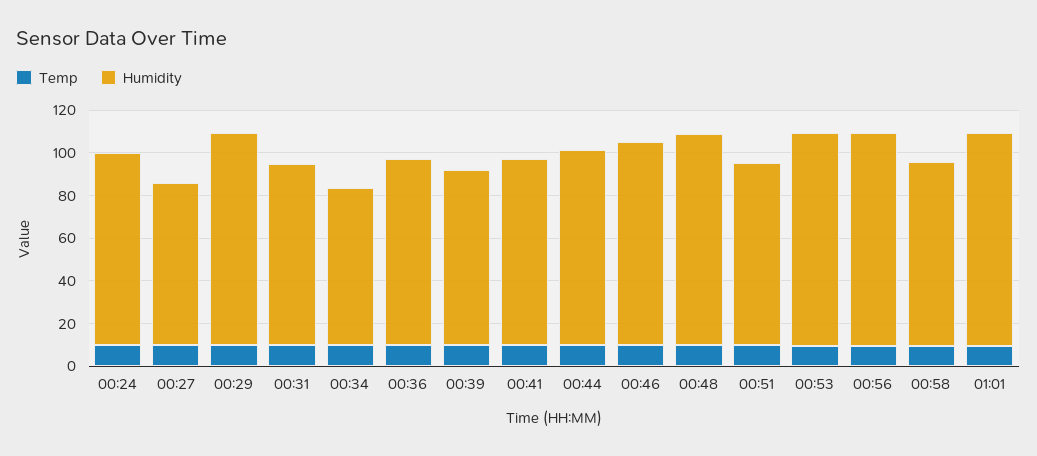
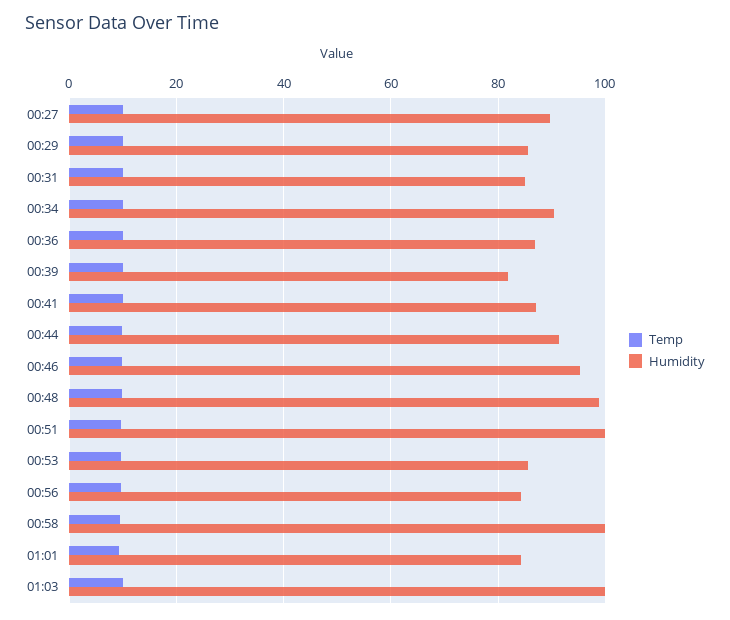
Temp, 00:24: 10 -> none
Humidity, 00:24: 90 -> none
Humidity, 00:27: 75 -> 90
Humidity, 00:29: 100 -> 86
Humidity, 00:34: 75 -> 90
Humidity, 00:51: 85 -> 100
Humidity, 00:53: 100 -> 86
Humidity, 00:56: 100 -> 84
Humidity, 00:58: 85 -> 100
Humidity, 01:01: 100 -> 84
Temp, 01:03: none -> 10
Humidity, 01:03: none -> 100

